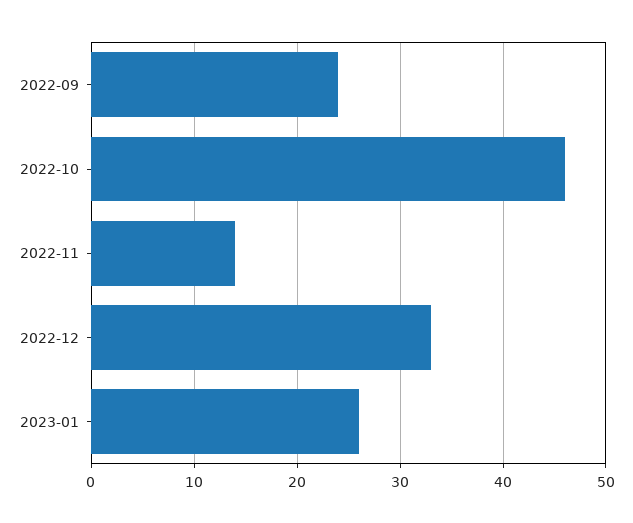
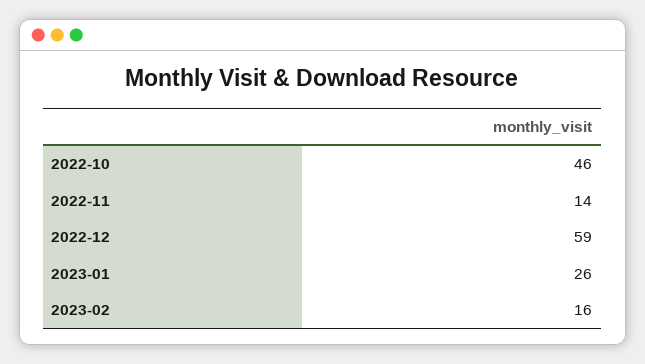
2022-09: 24 -> none
2022-12: 33 -> 59
2023-02: none -> 16

